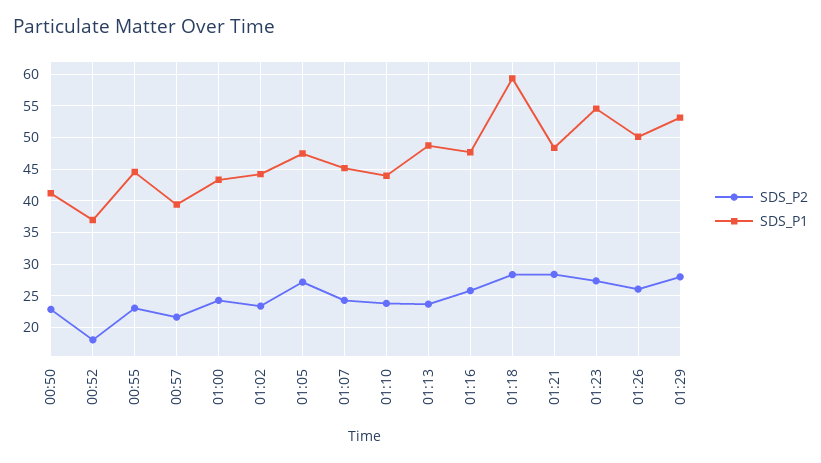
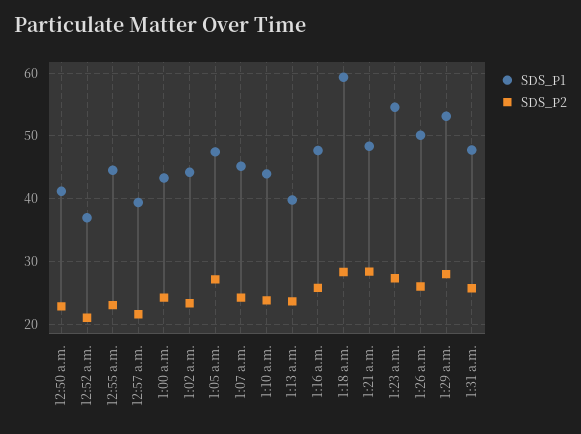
SDS_P2, 00:52: 18 -> 21
SDS_P1, 01:13: 49 -> 40
SDS_P1, 1:31 a.m.: none -> 48
SDS_P2, 1:31 a.m.: none -> 26

